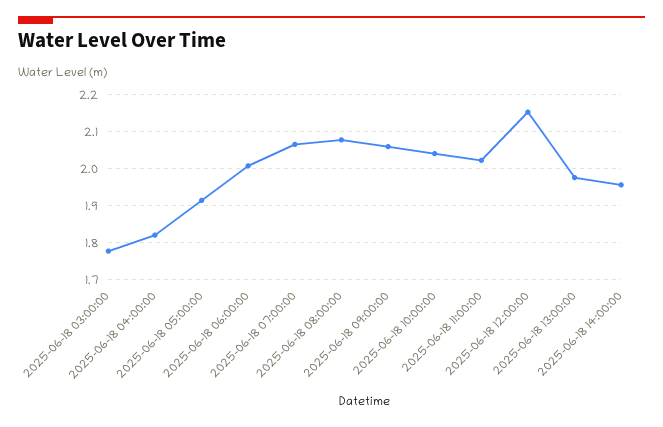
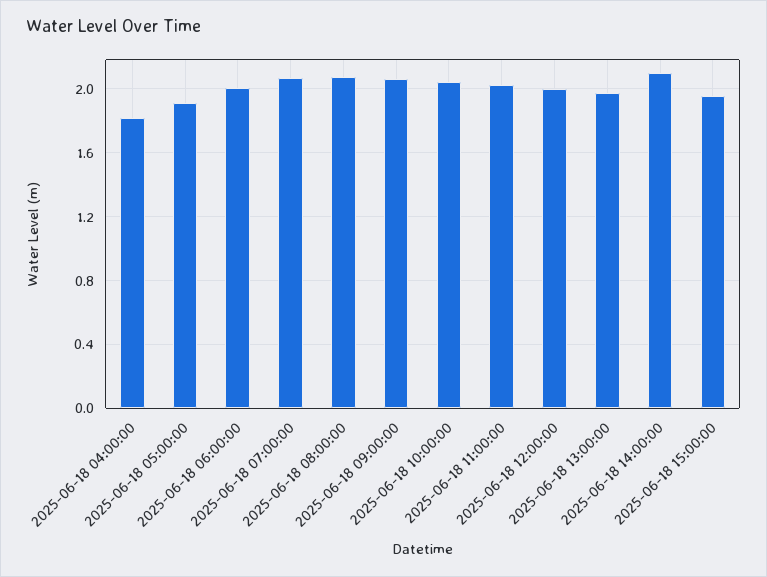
2025-06-18 03:00:00: 1.78 -> none
2025-06-18 12:00:00: 2.16 -> 2
2025-06-18 14:00:00: 1.96 -> 2.1
2025-06-18 15:00:00: none -> 1.95

